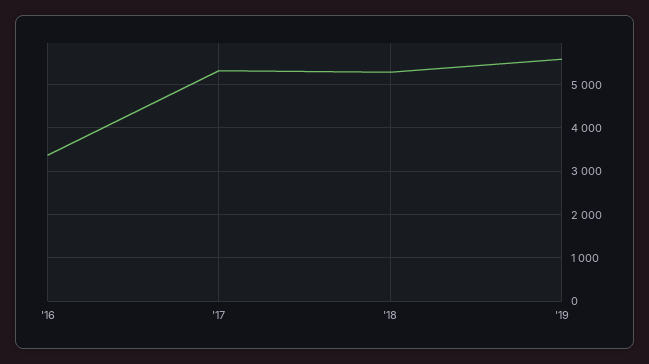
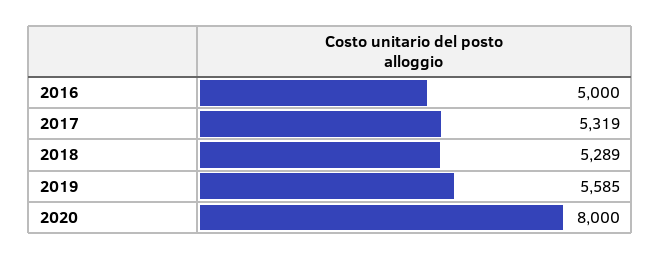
'16: 3400 -> 5000
2020: none -> 8000

